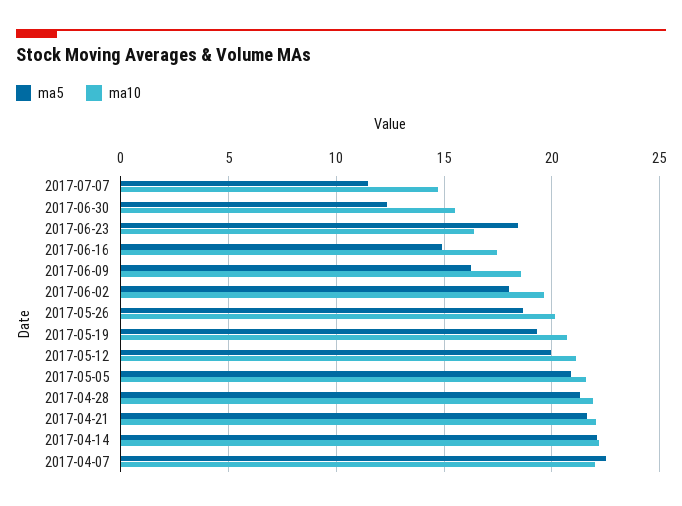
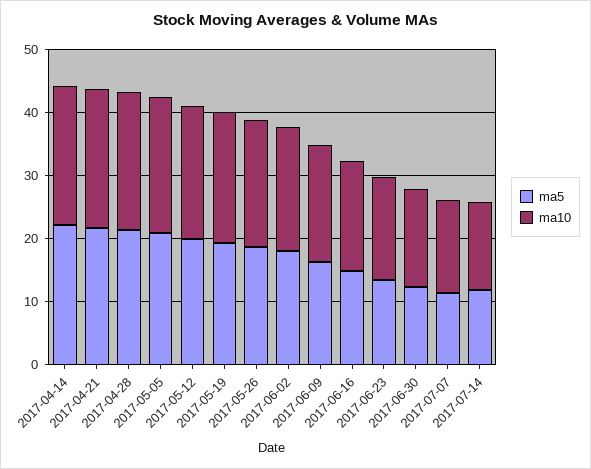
ma5, 2017-06-23: 18.5 -> 14
ma5, 2017-04-07: 22.5 -> none
ma10, 2017-04-07: 22 -> none
ma5, 2017-07-14: none -> 12
ma10, 2017-07-14: none -> 14

